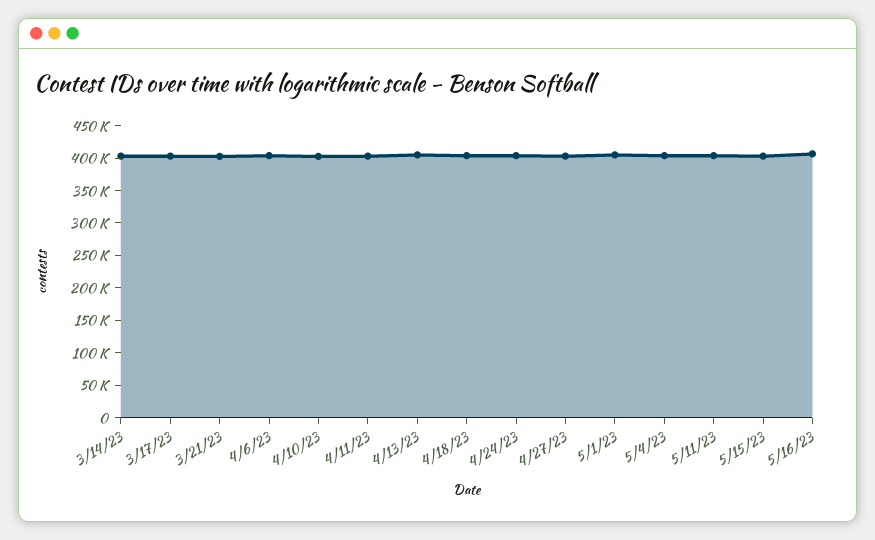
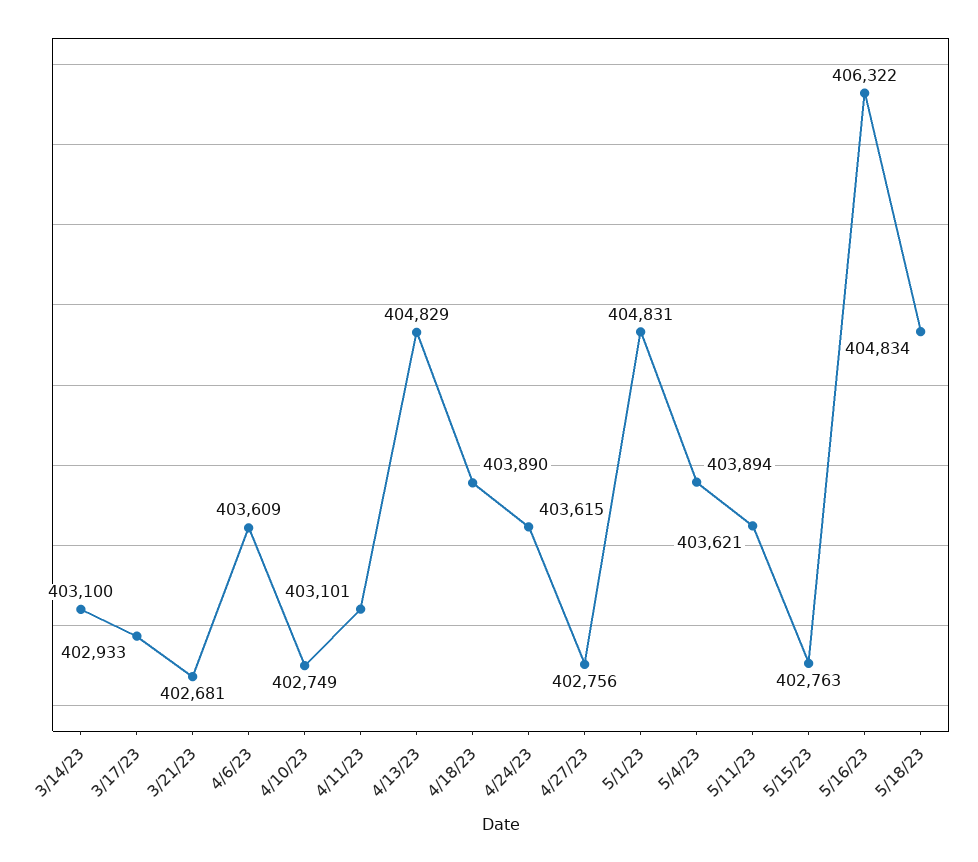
5/18/23: none -> 404834

